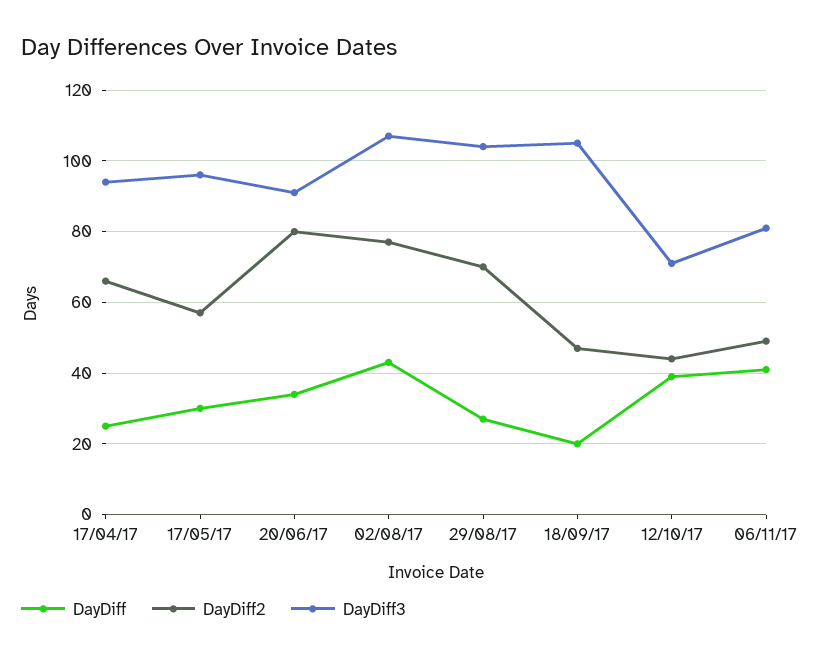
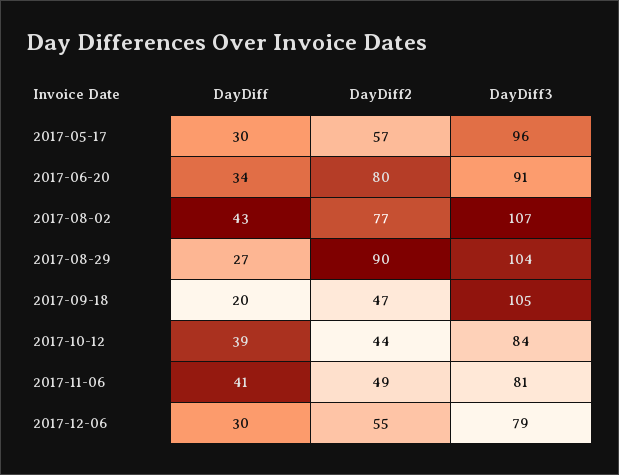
DayDiff, 17/04/17: 25 -> none
DayDiff2, 17/04/17: 65 -> none
DayDiff3, 17/04/17: 95 -> none
DayDiff2, 29/08/17: 70 -> 90
DayDiff3, 12/10/17: 70 -> 84
DayDiff, 2017-12-06: none -> 30
DayDiff2, 2017-12-06: none -> 55
DayDiff3, 2017-12-06: none -> 79

